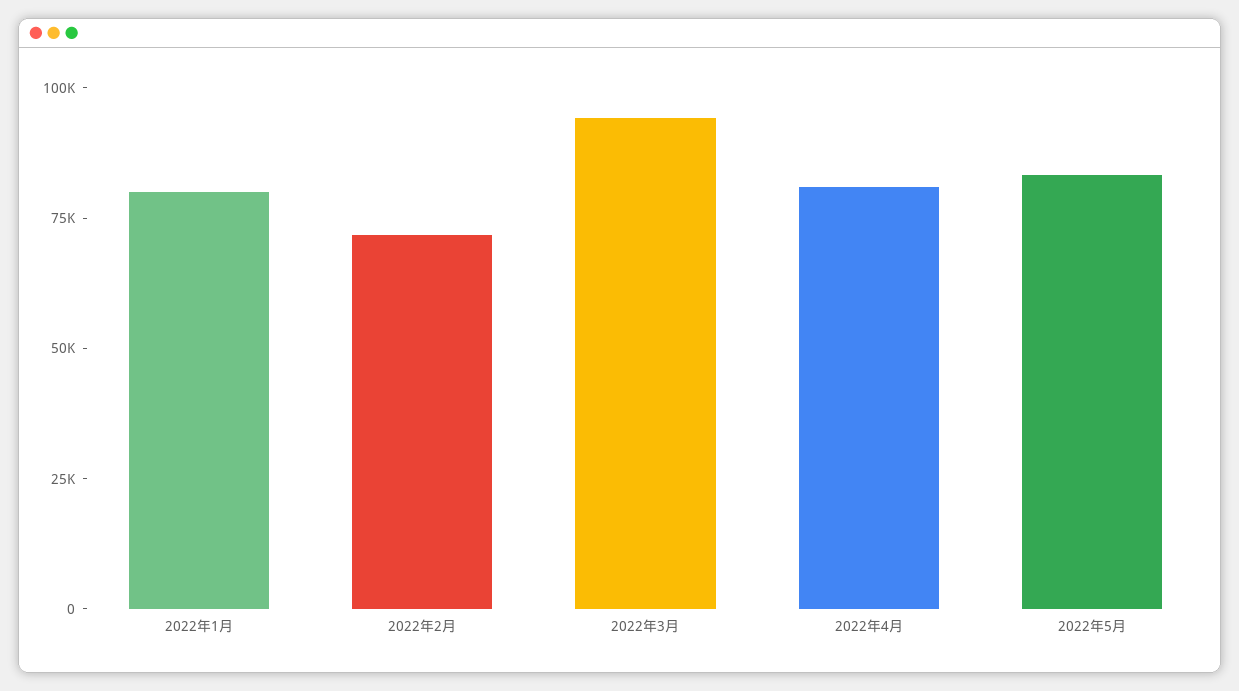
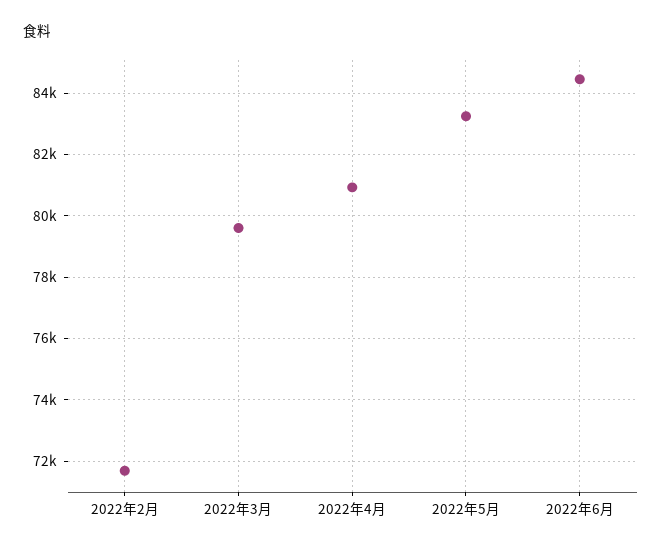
2022年1月: 80000 -> none
2022年3月: 95000 -> 79600
2022年6月: none -> 84400

